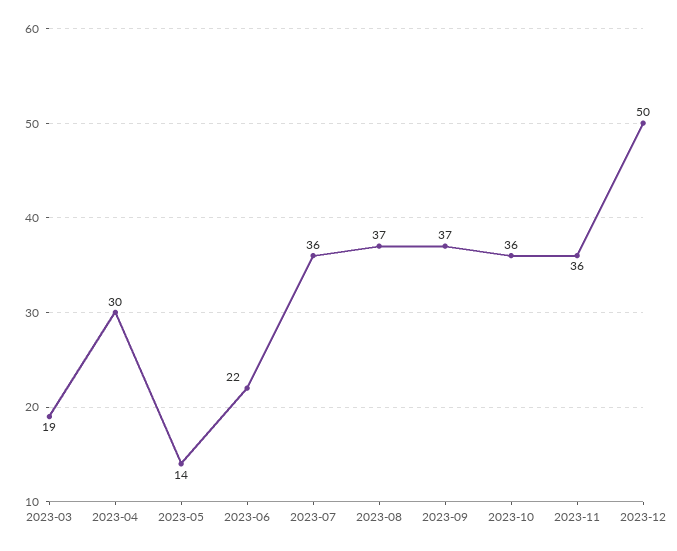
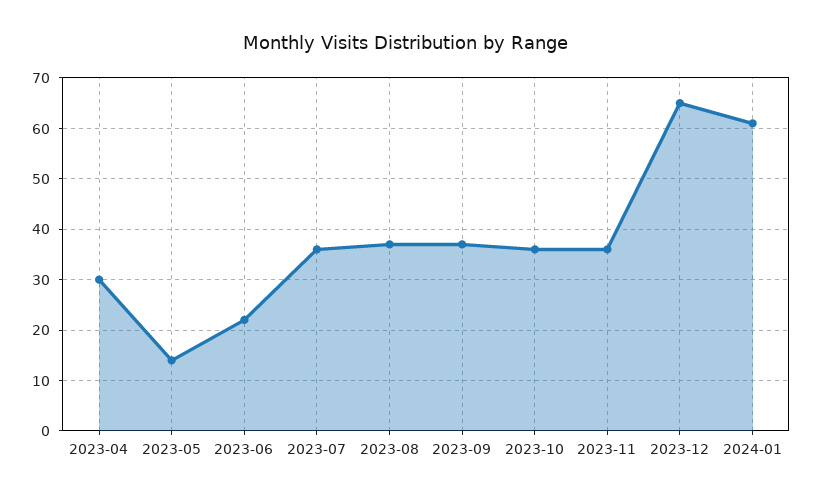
2023-03: 19 -> none
2023-12: 50 -> 65
2024-01: none -> 60

